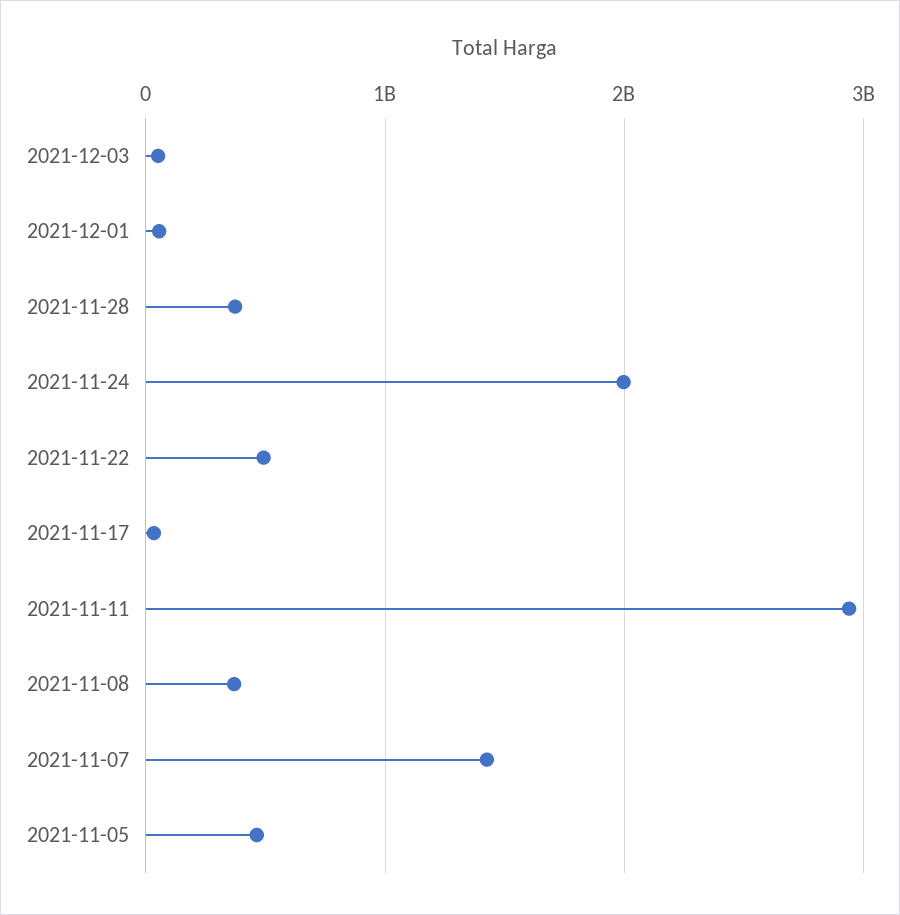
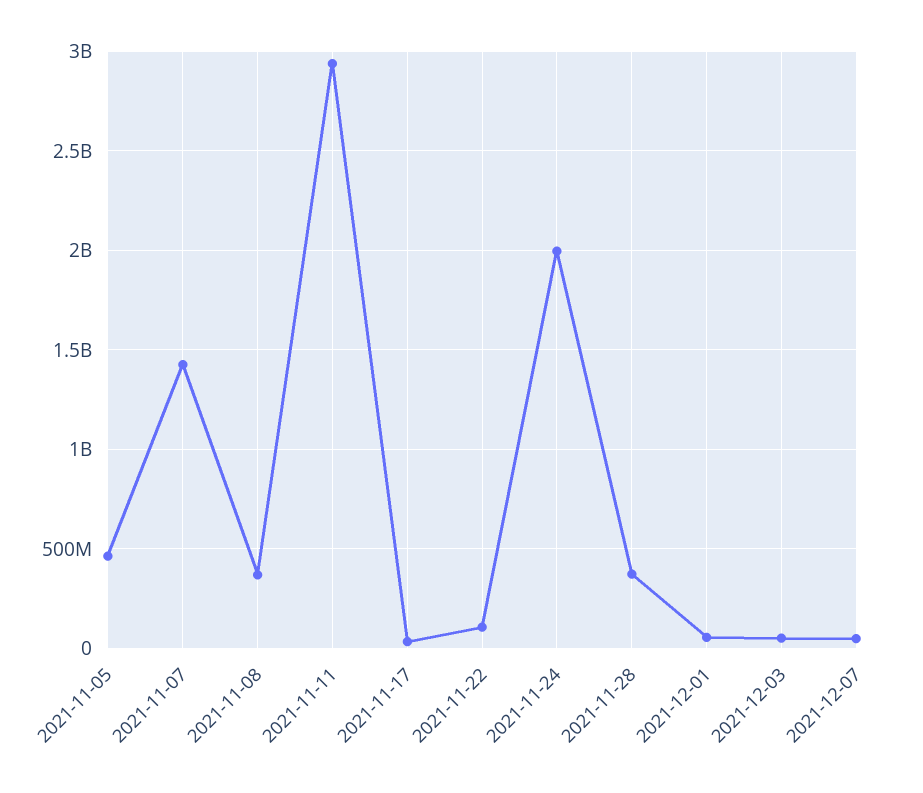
2021-11-22: 500000000 -> 100000000
2021-12-07: none -> 50000000

